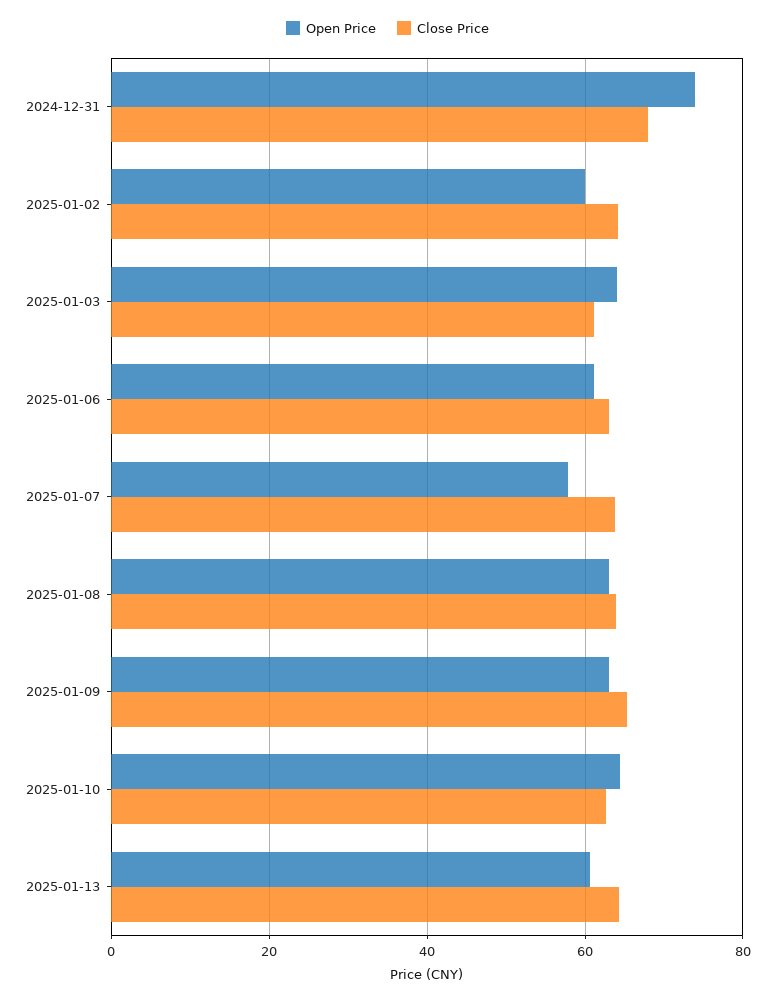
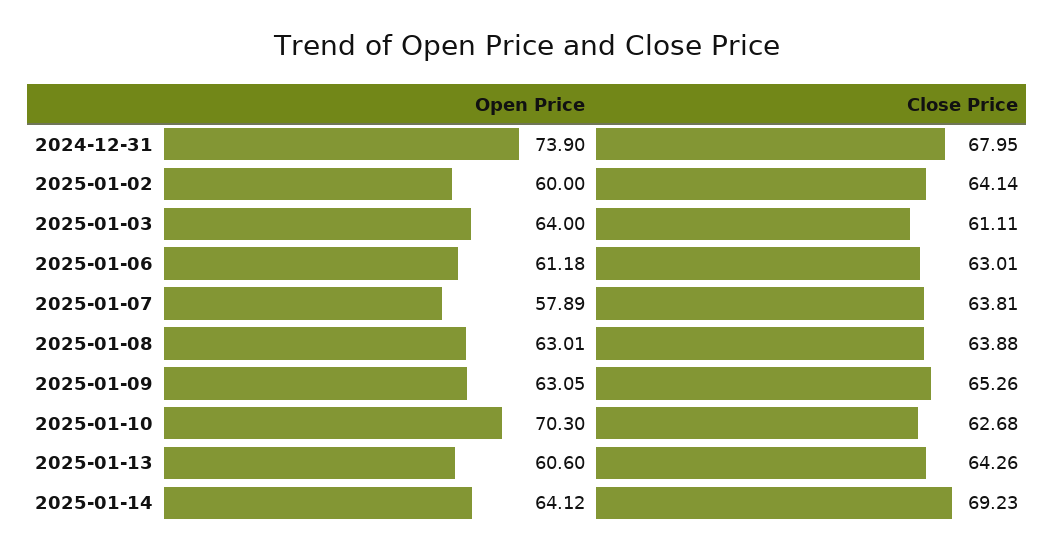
Open Price, 2025-01-10: 64 -> 70.3
Open Price, 2025-01-14: none -> 64.12
Close Price, 2025-01-14: none -> 69.23

